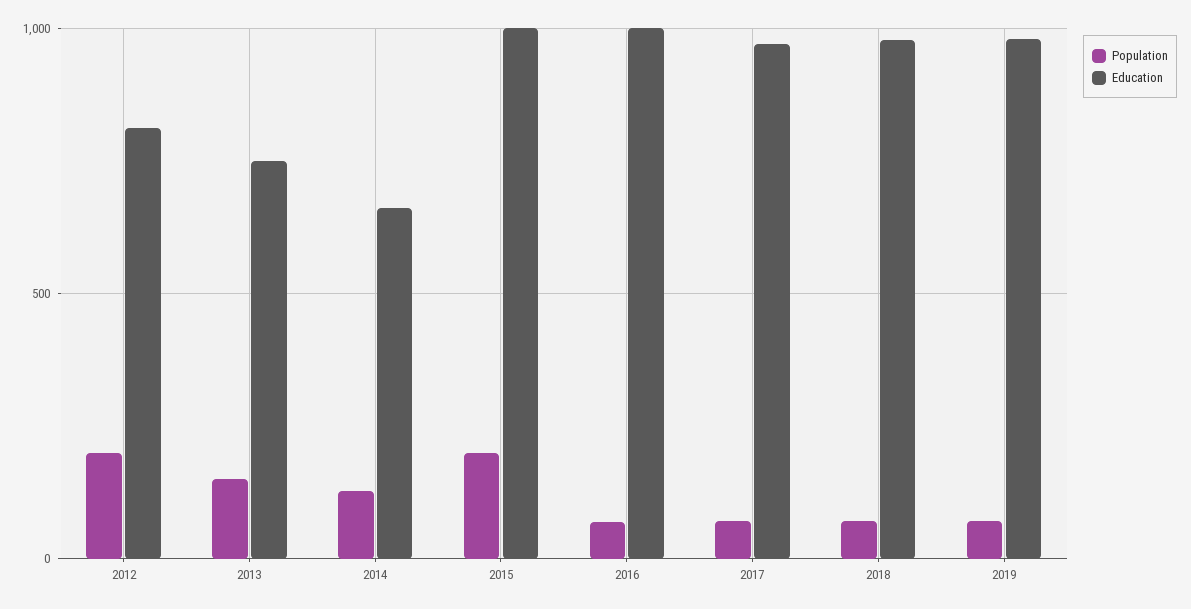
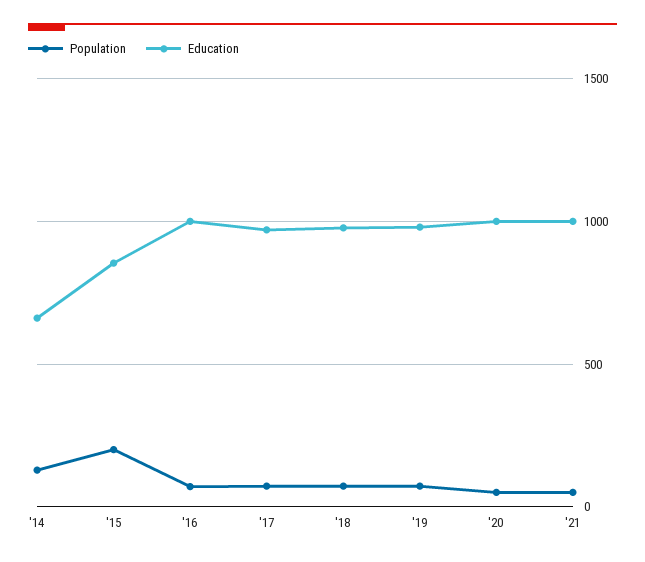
Population, 2012: 200 -> none
Education, 2012: 800 -> none
Population, 2013: 150 -> none
Education, 2013: 750 -> none
Education, 2015: 1000 -> 850
Population, '20: none -> 50
Education, '20: none -> 1000
Population, '21: none -> 50
Education, '21: none -> 1000

